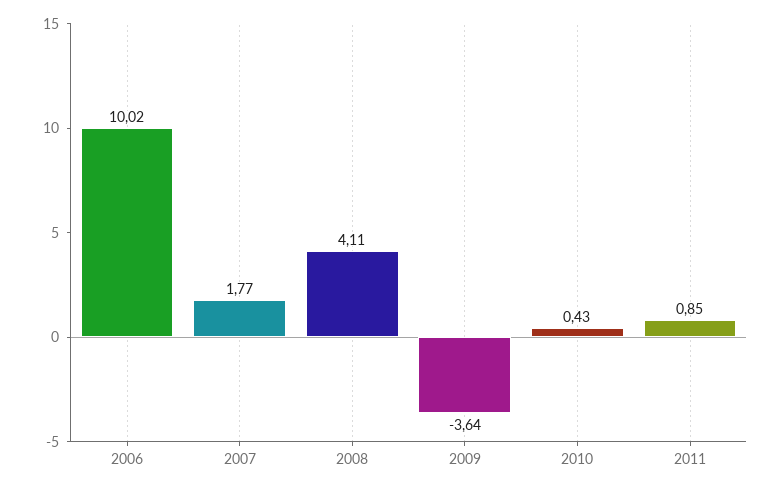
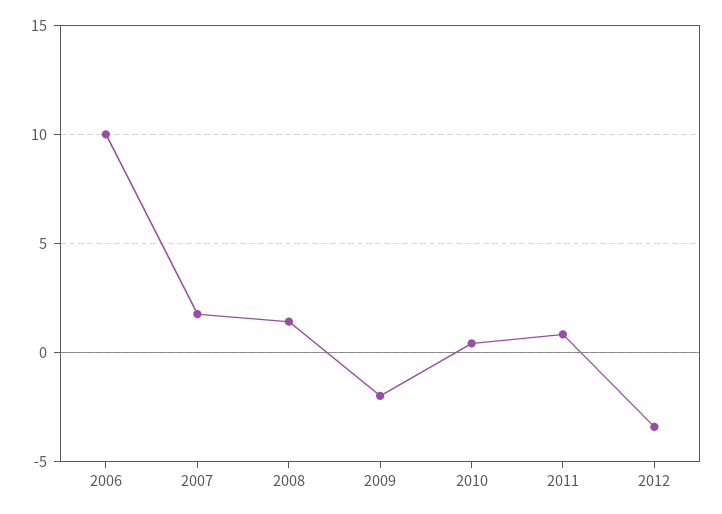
2008: 4.11 -> 1.5
2009: -3.64 -> -2
2012: none -> -3.5

